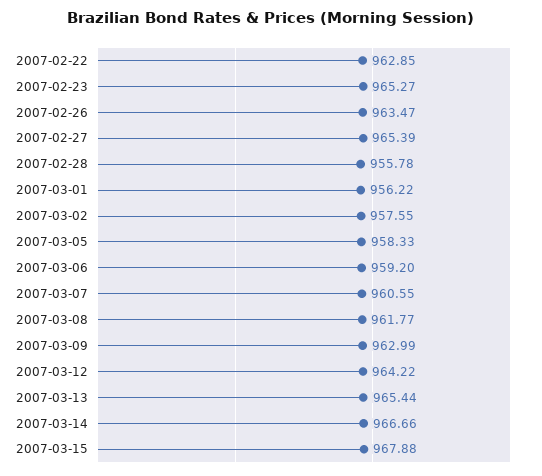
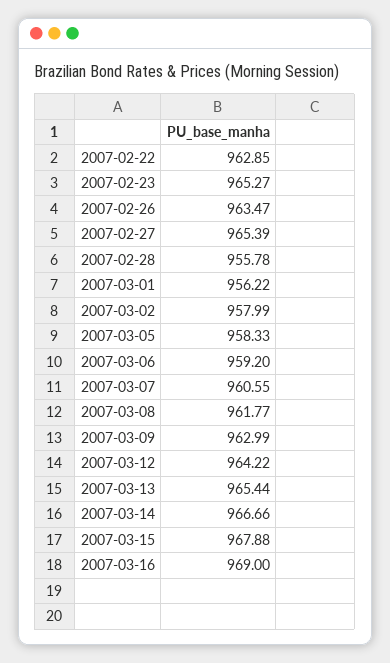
2007-03-02: 957.55 -> 957.99
2007-03-16: none -> 969

